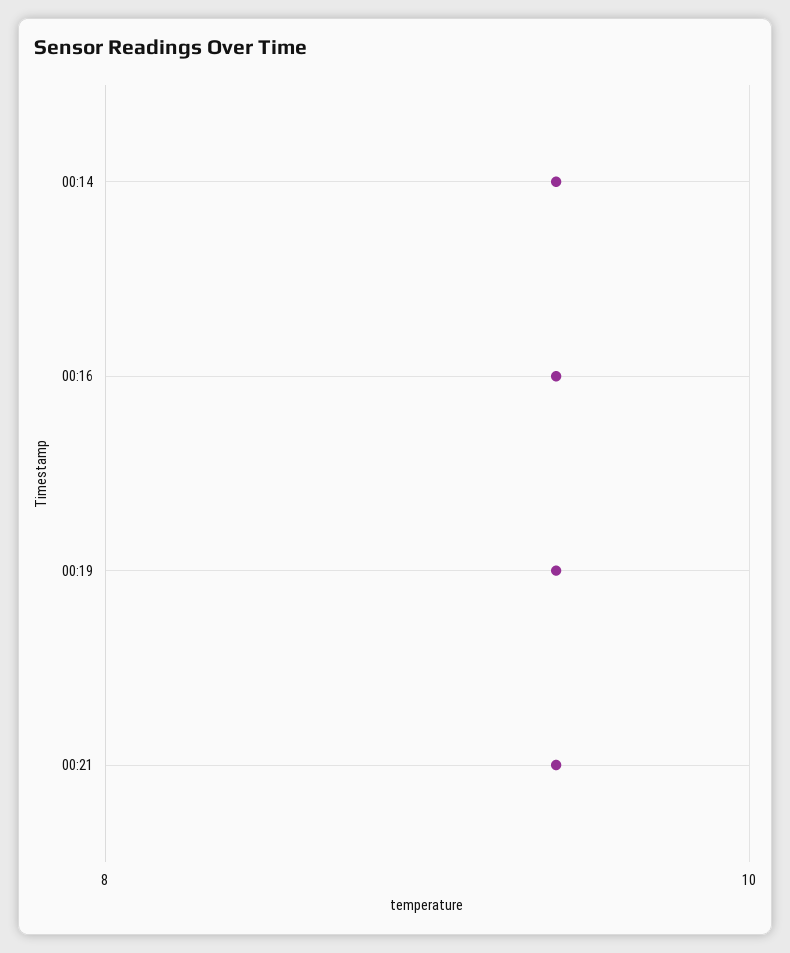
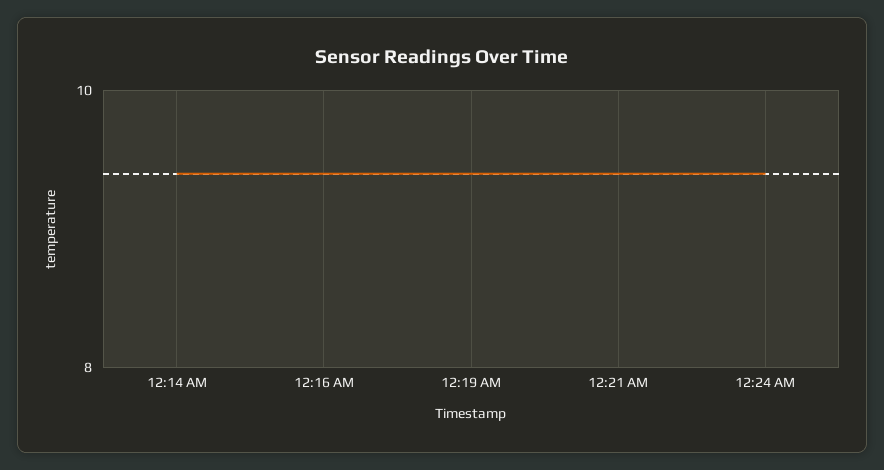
12:24 AM: none -> 9.5

